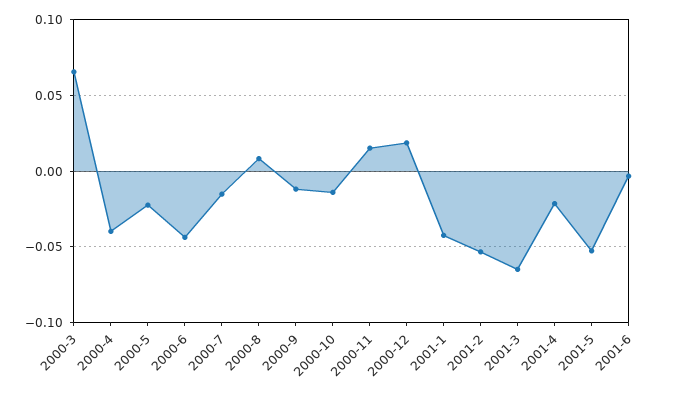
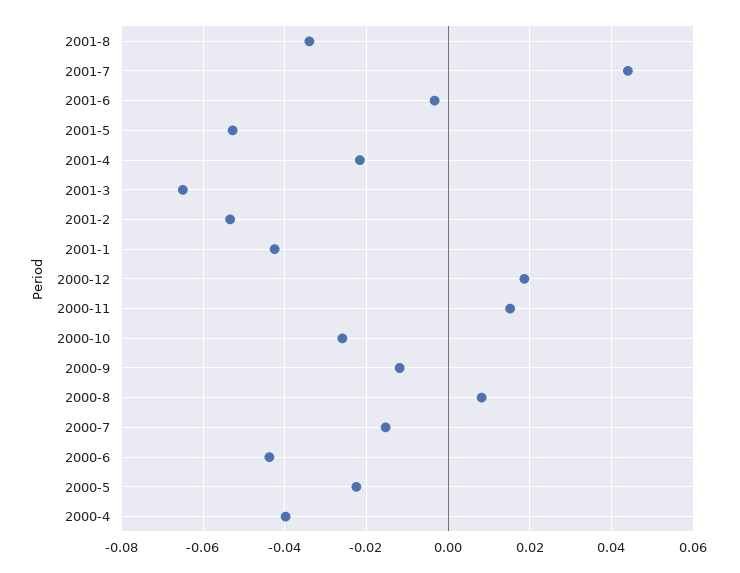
2000-3: 0.065 -> none
2000-10: -0.015 -> -0.026
2001-8: none -> -0.034
2001-7: none -> 0.044

